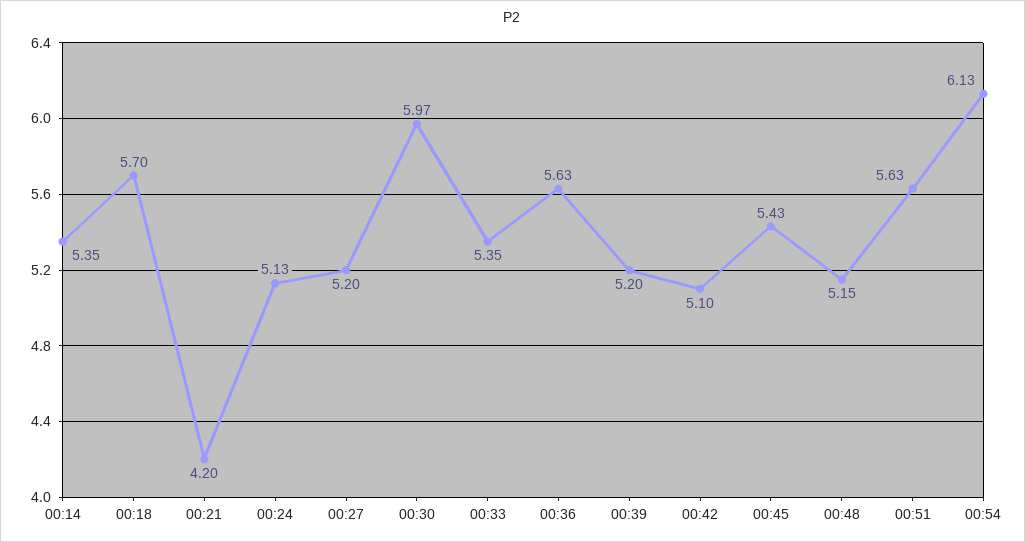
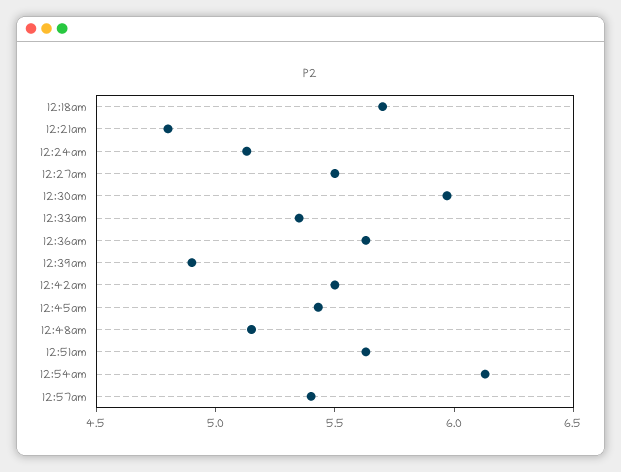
00:14: 5.35 -> none
00:21: 4.2 -> 4.8
00:27: 5.2 -> 5.5
00:39: 5.2 -> 4.9
00:42: 5.1 -> 5.5
12:57am: none -> 5.4

